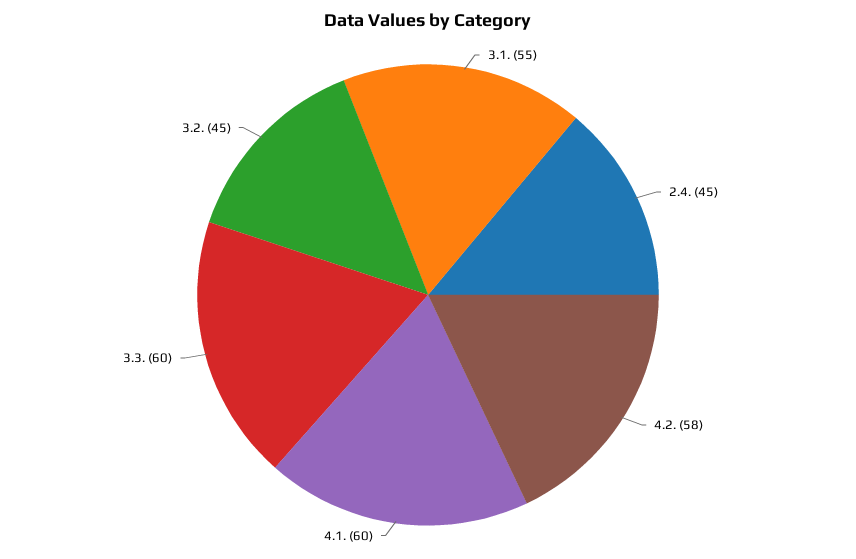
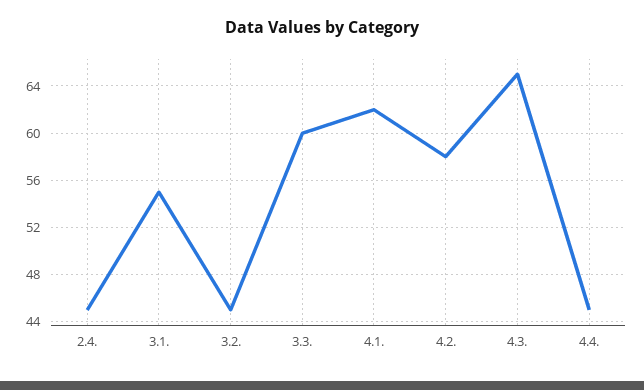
4.1.: 60 -> 62
4.3.: none -> 65
4.4.: none -> 45

